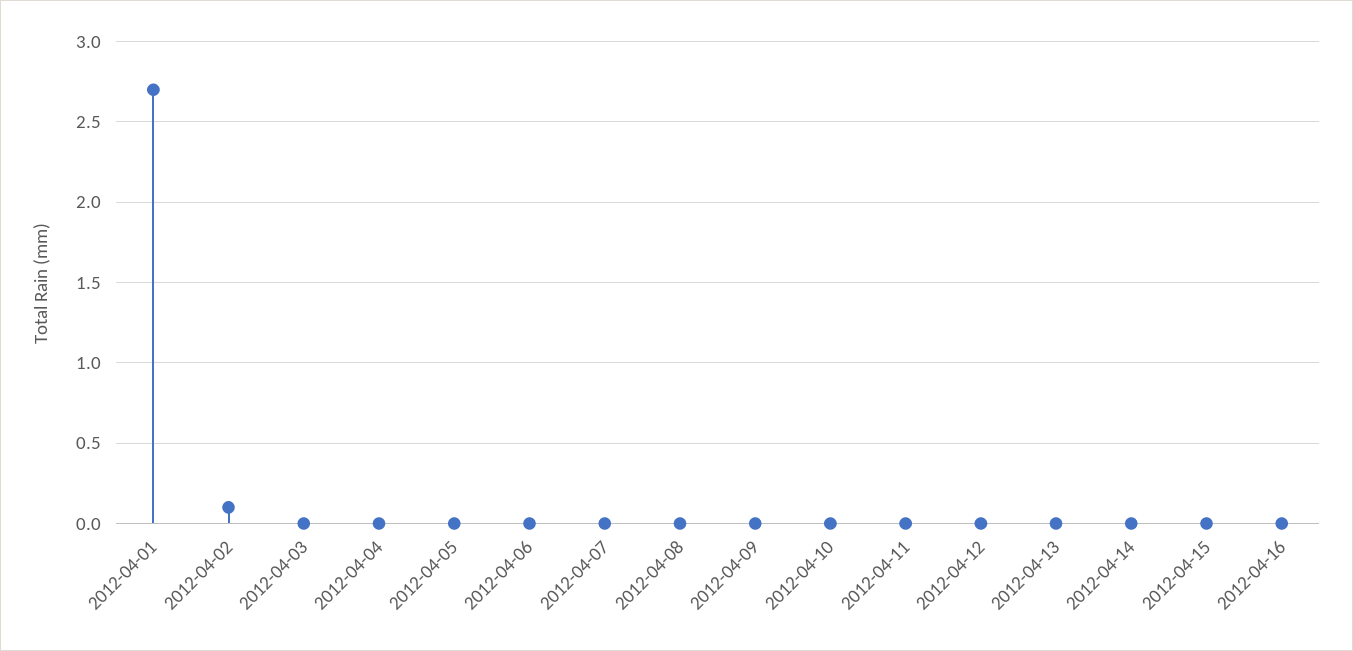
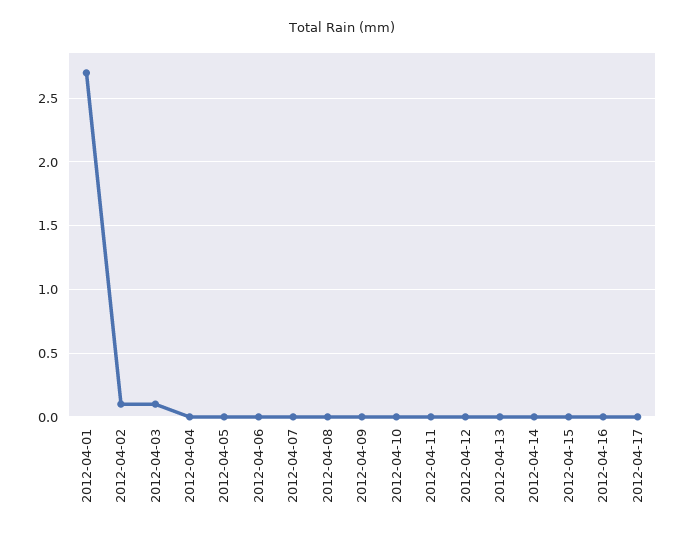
2012-04-03: 0 -> 0.1
2012-04-17: none -> 0

